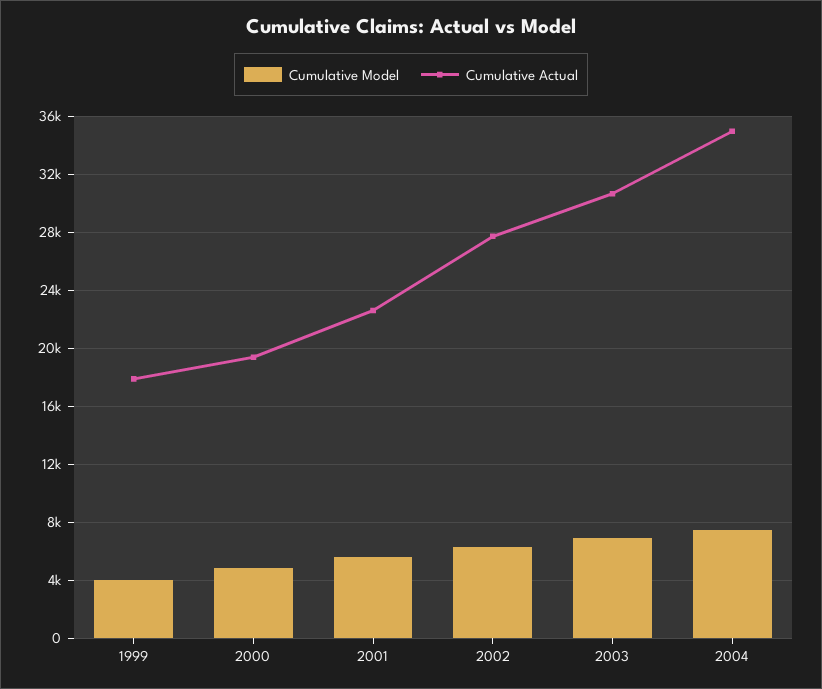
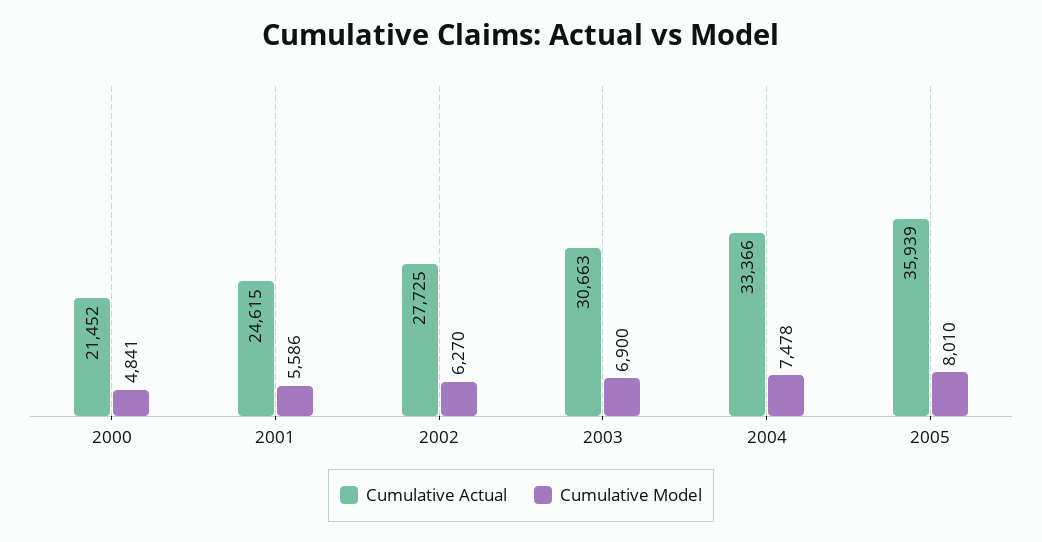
Cumulative Model, 1999: 4000 -> none
Cumulative Actual, 1999: 18000 -> none
Cumulative Actual, 2000: 19500 -> 21452
Cumulative Actual, 2001: 22500 -> 24615
Cumulative Actual, 2004: 35000 -> 33366
Cumulative Actual, 2005: none -> 35939
Cumulative Model, 2005: none -> 8010

